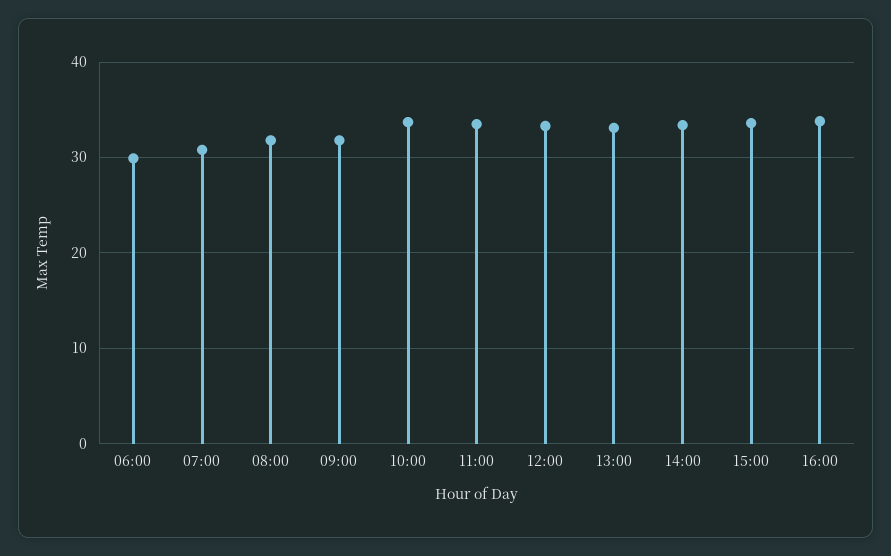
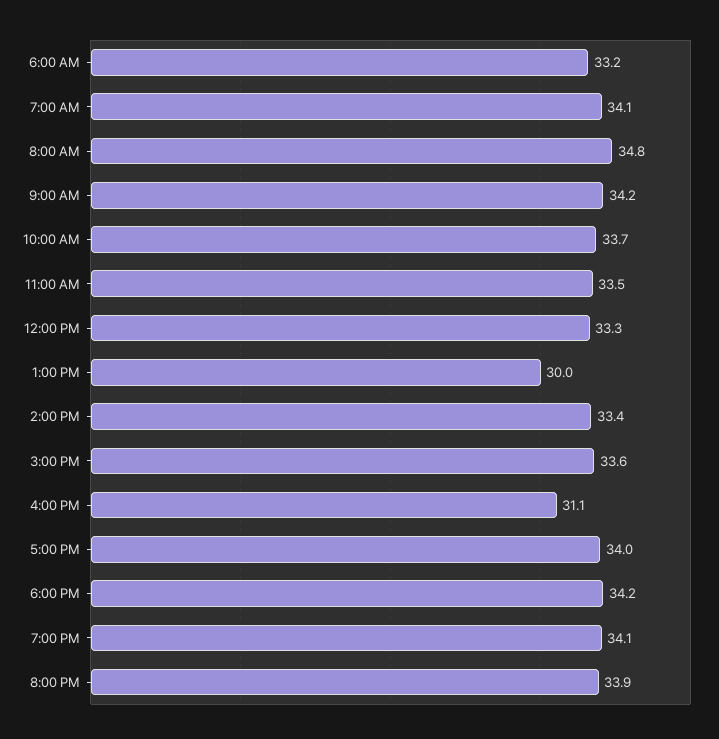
06:00: 30 -> 33.2
07:00: 31 -> 34.1
08:00: 32 -> 34.8
09:00: 32 -> 34.2
13:00: 33 -> 30
16:00: 34 -> 31.1
5:00 PM: none -> 34
6:00 PM: none -> 34.2
7:00 PM: none -> 34.1
8:00 PM: none -> 33.9

